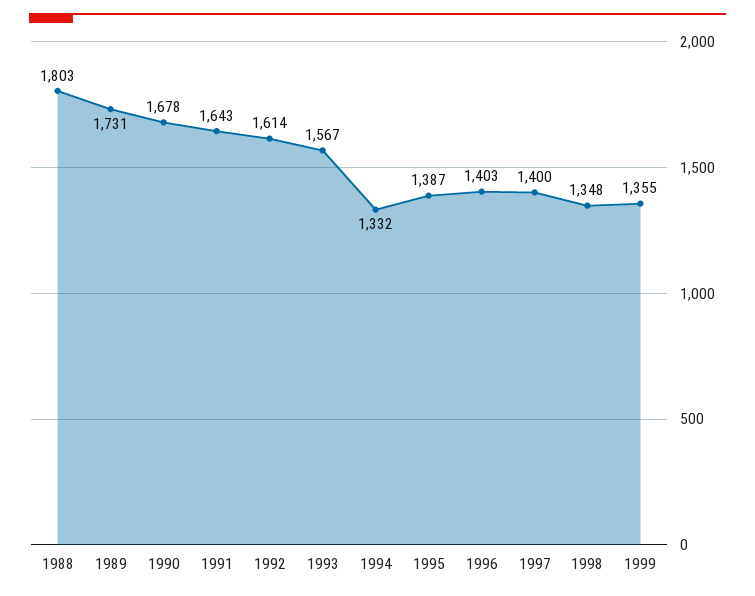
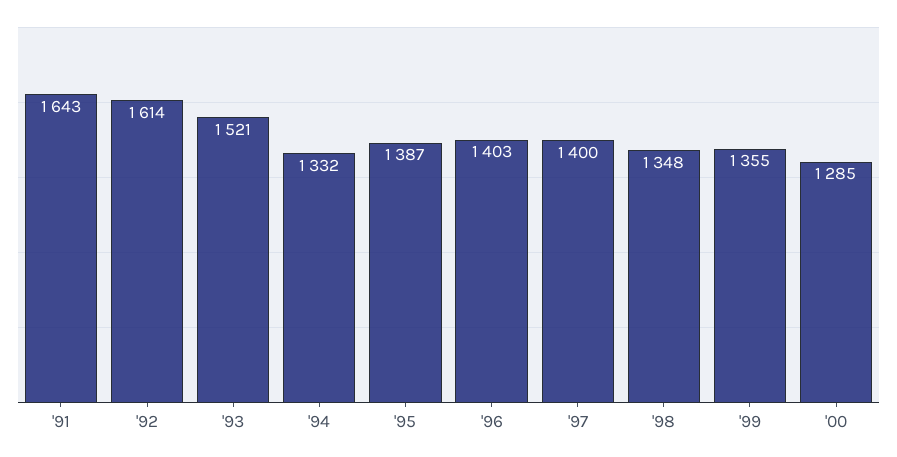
1988: 1803 -> none
1989: 1731 -> none
1990: 1678 -> none
1993: 1567 -> 1521
'00: none -> 1285

